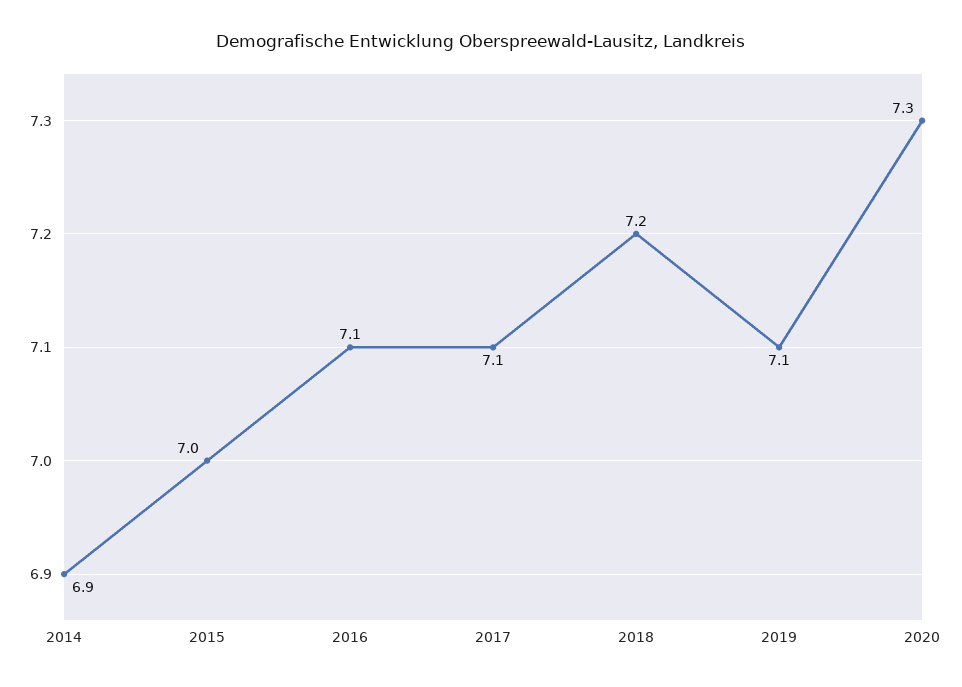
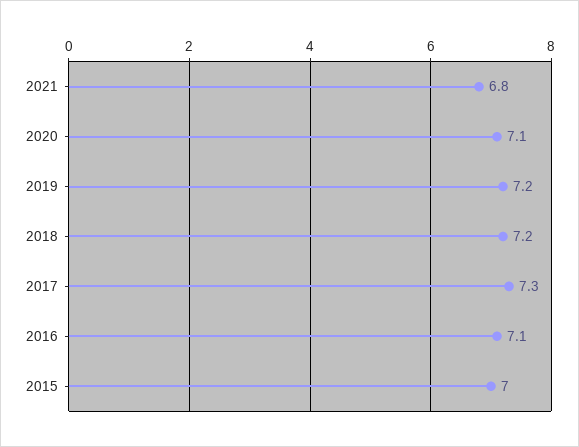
2014: 6.9 -> none
2017: 7.1 -> 7.3
2019: 7.1 -> 7.2
2020: 7.3 -> 7.1
2021: none -> 6.8

